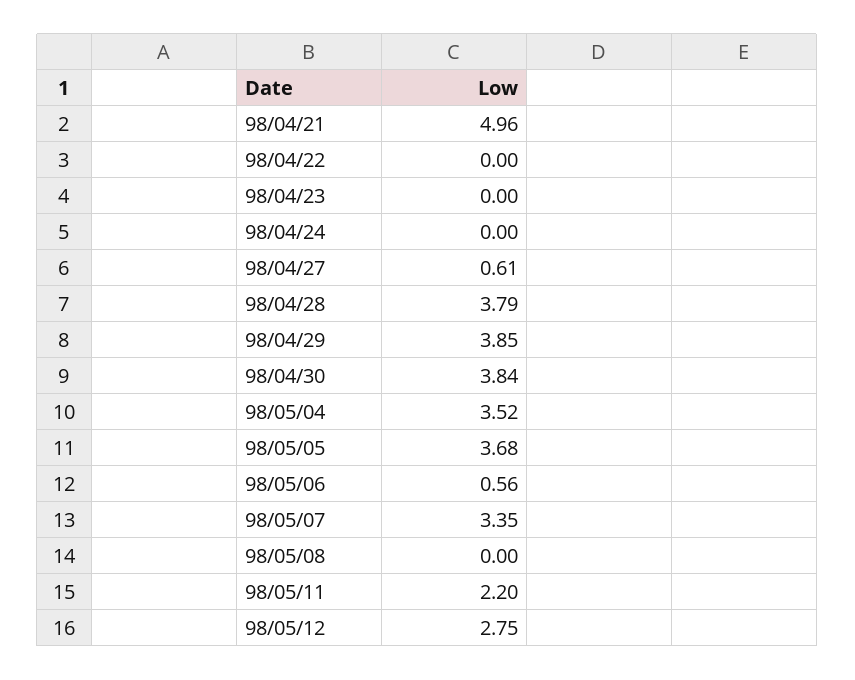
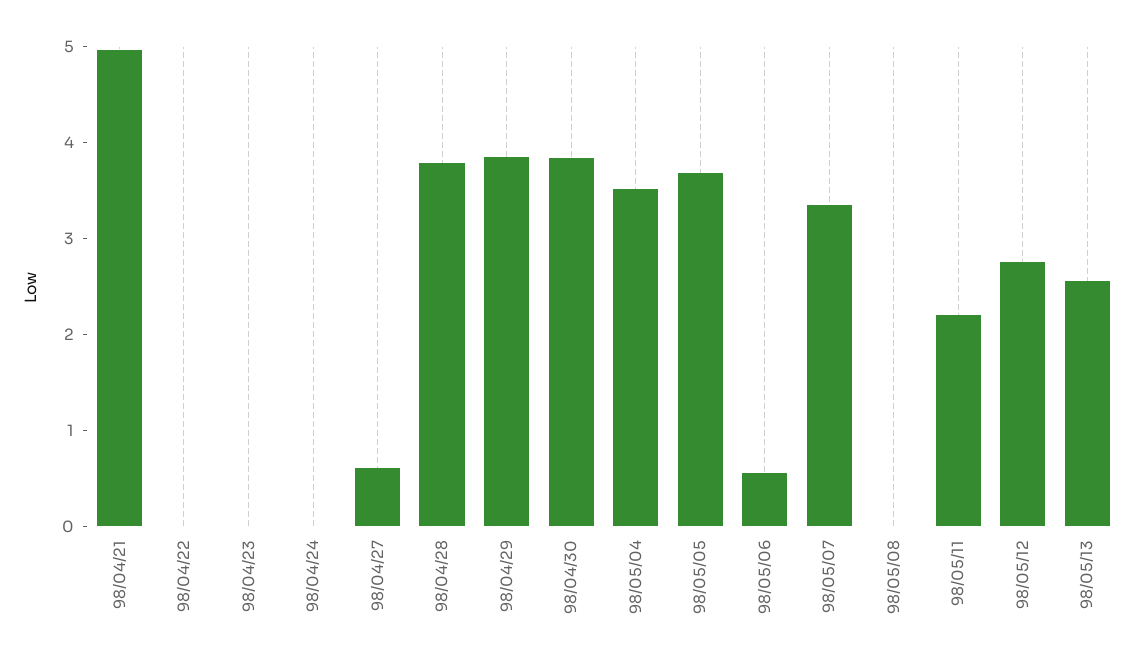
98/05/13: none -> 2.6

